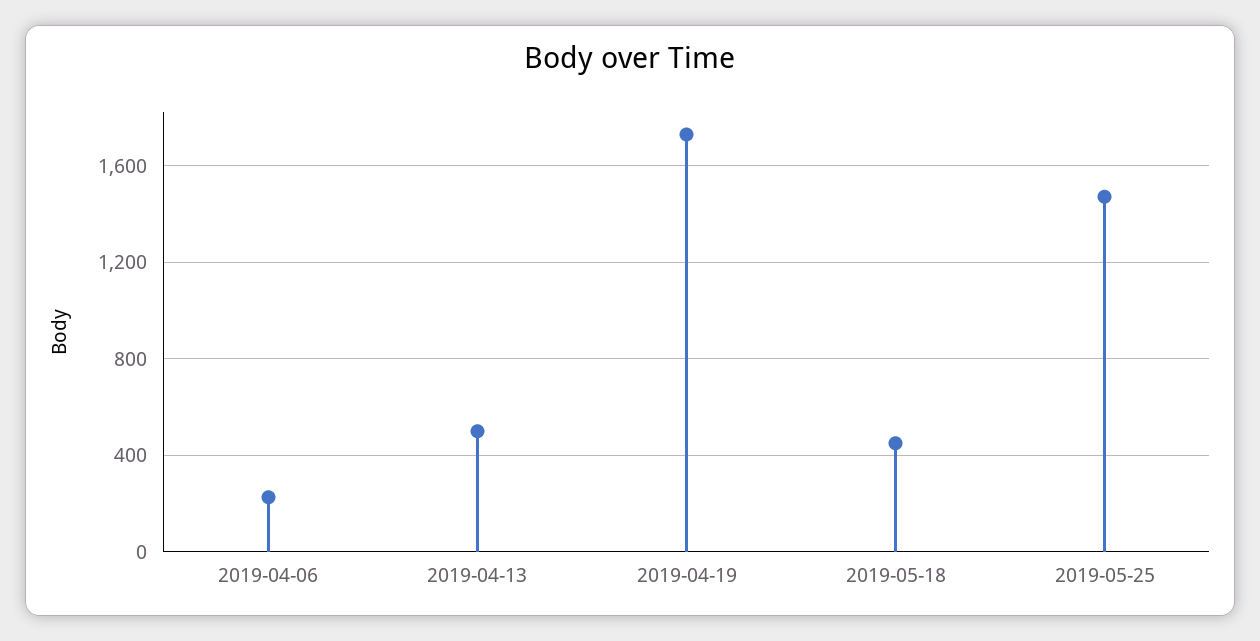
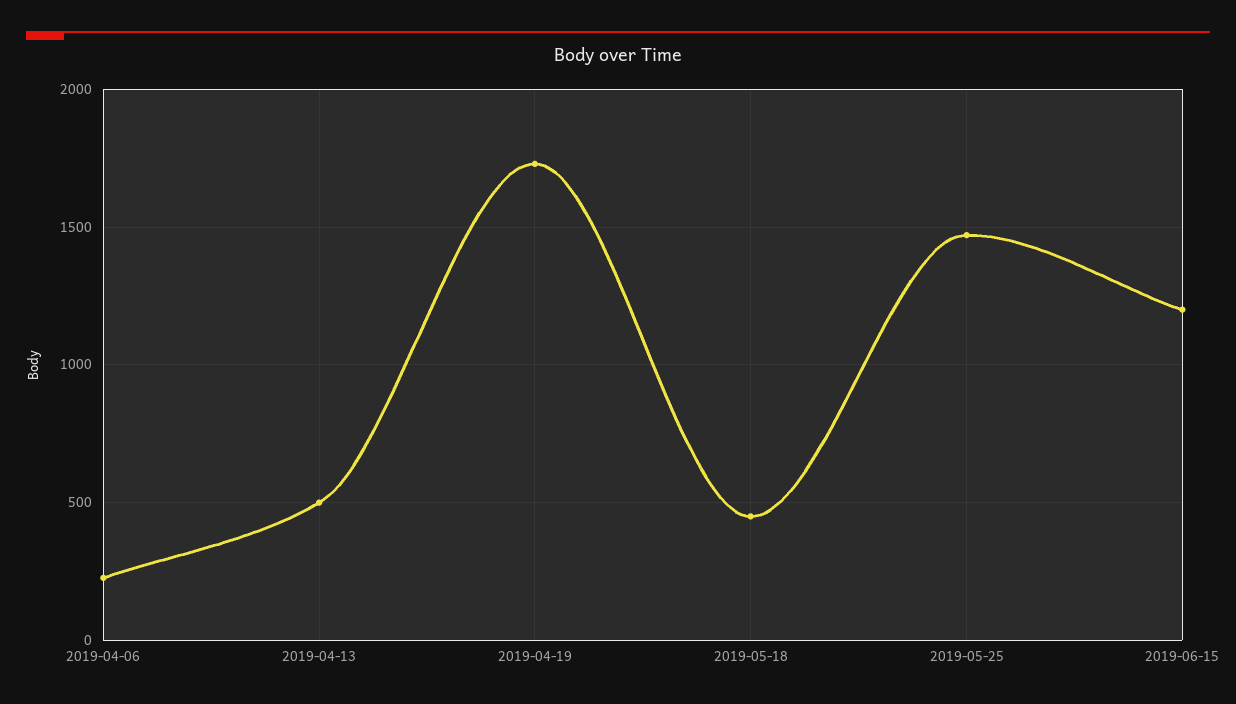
2019-06-15: none -> 1200

